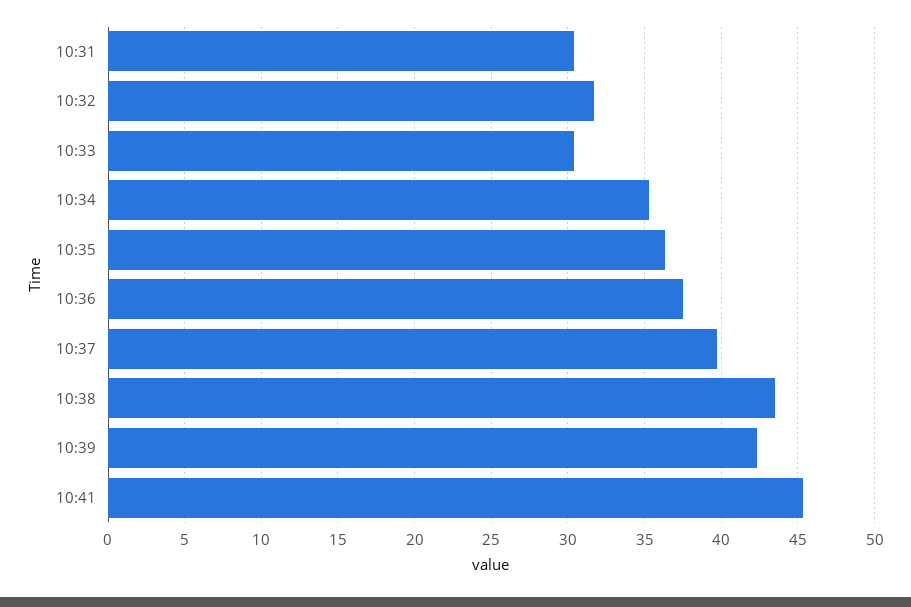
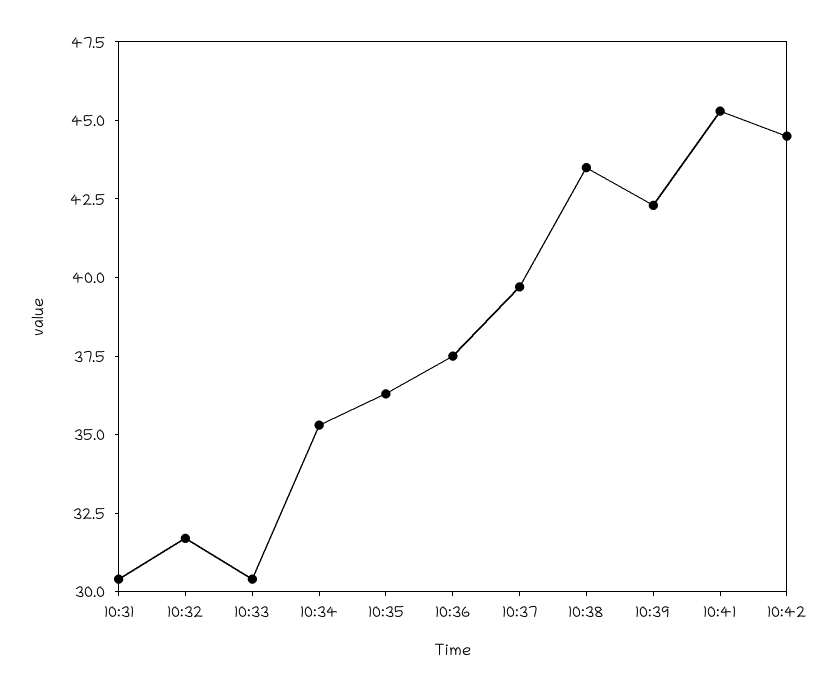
10:42: none -> 44.5

